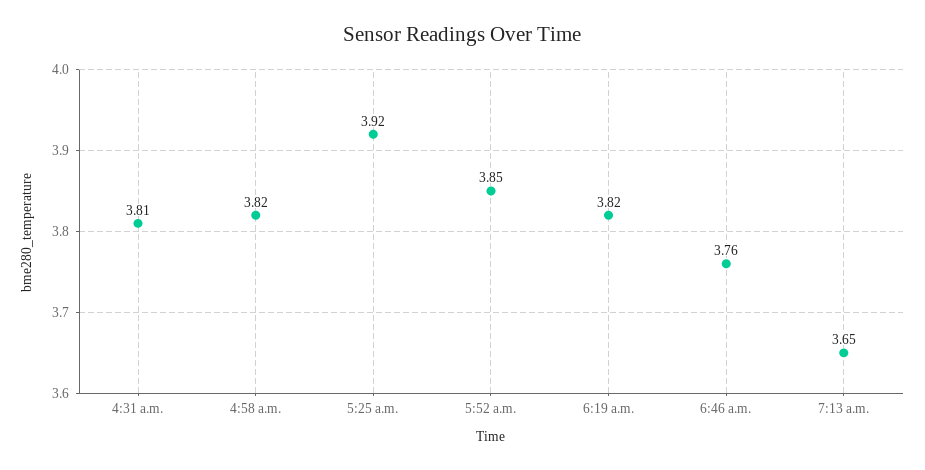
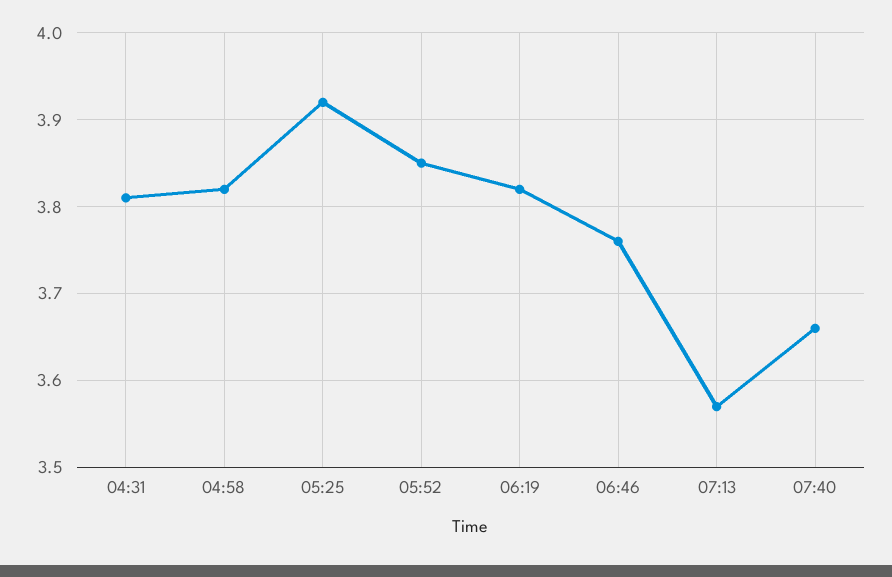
7:13 a.m.: 3.65 -> 3.57
07:40: none -> 3.66

